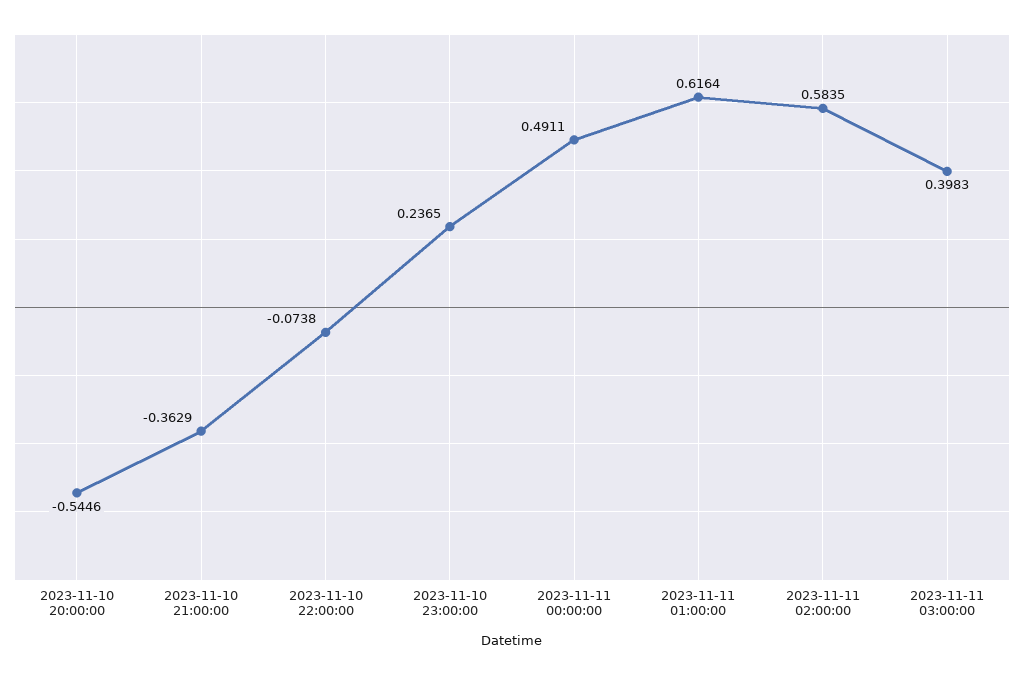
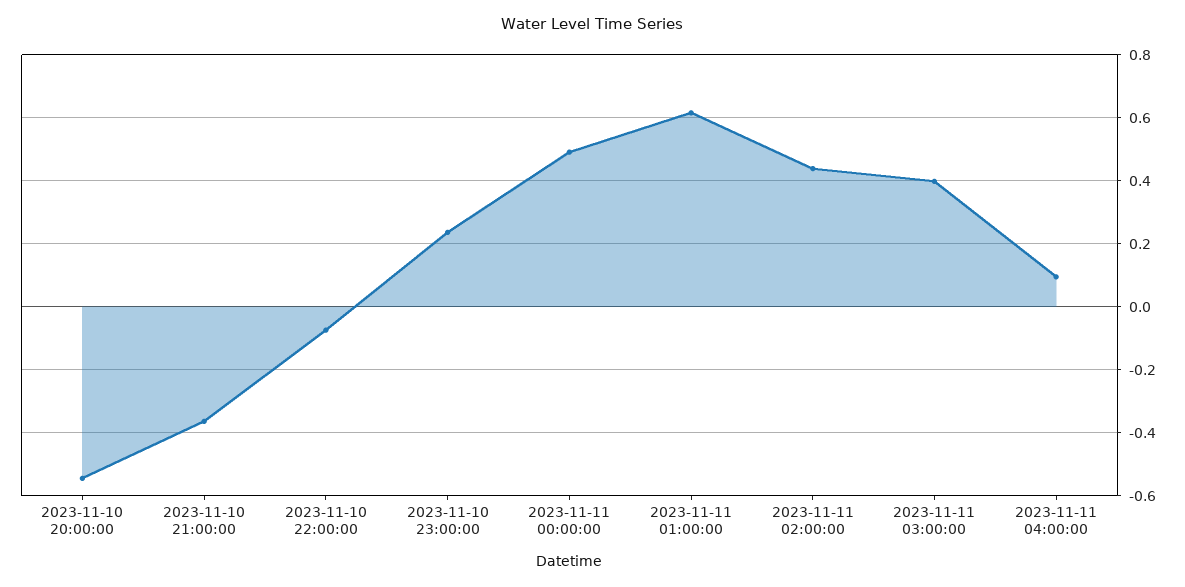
2023-11-11 02:00:00: 0.5835 -> 0.44
2023-11-11 04:00:00: none -> 0.1

